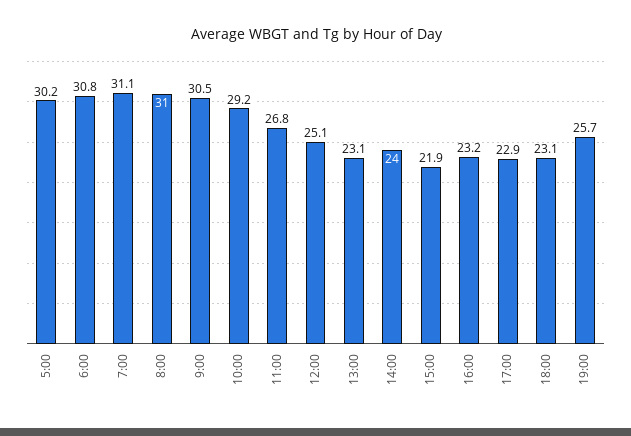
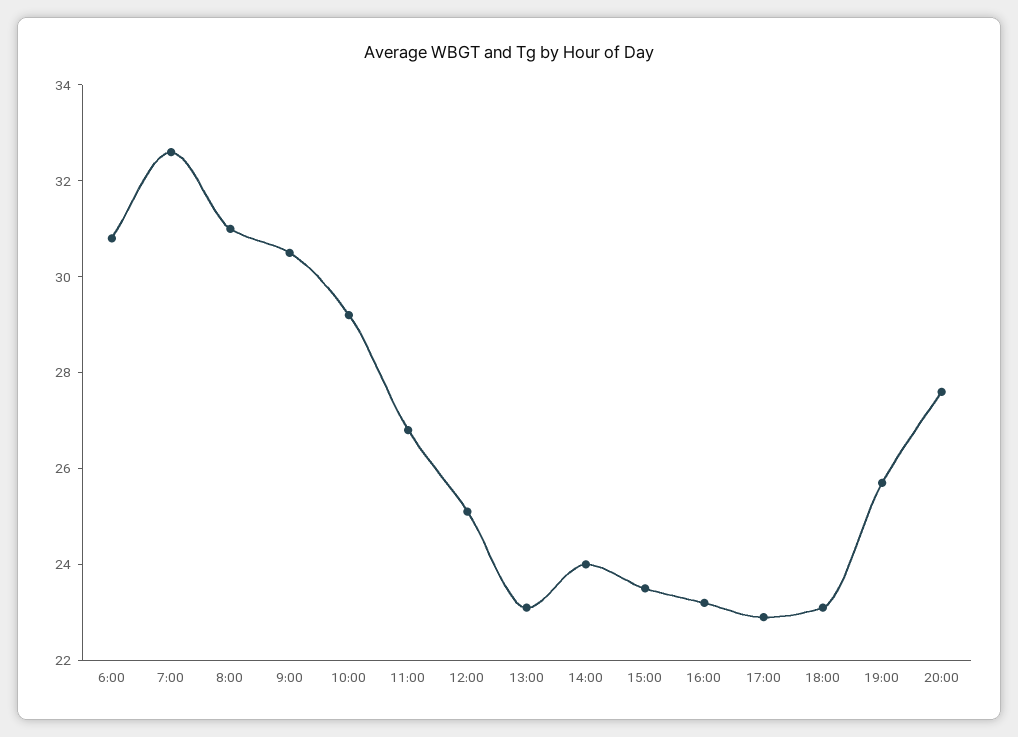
5:00: 30.2 -> none
7:00: 31.1 -> 32.5
15:00: 21.9 -> 23.5
20:00: none -> 27.5

